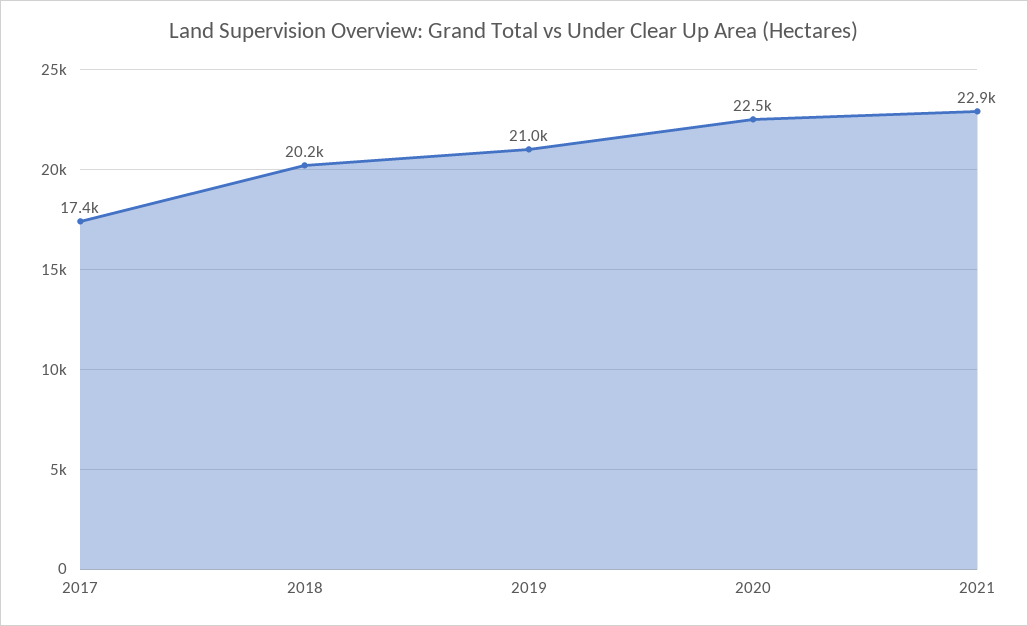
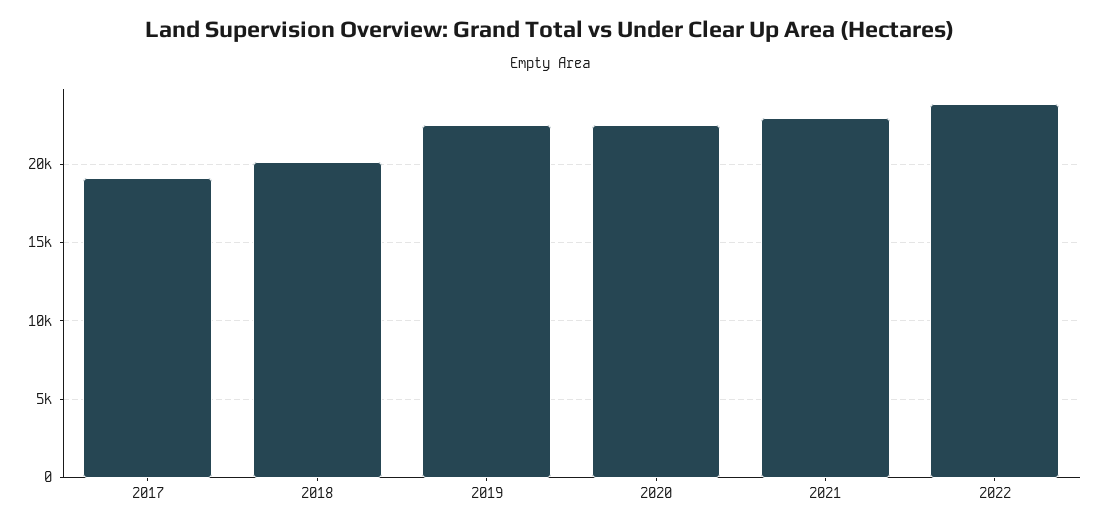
2017: 17400 -> 19000
2019: 21000 -> 22500
2022: none -> 24000

